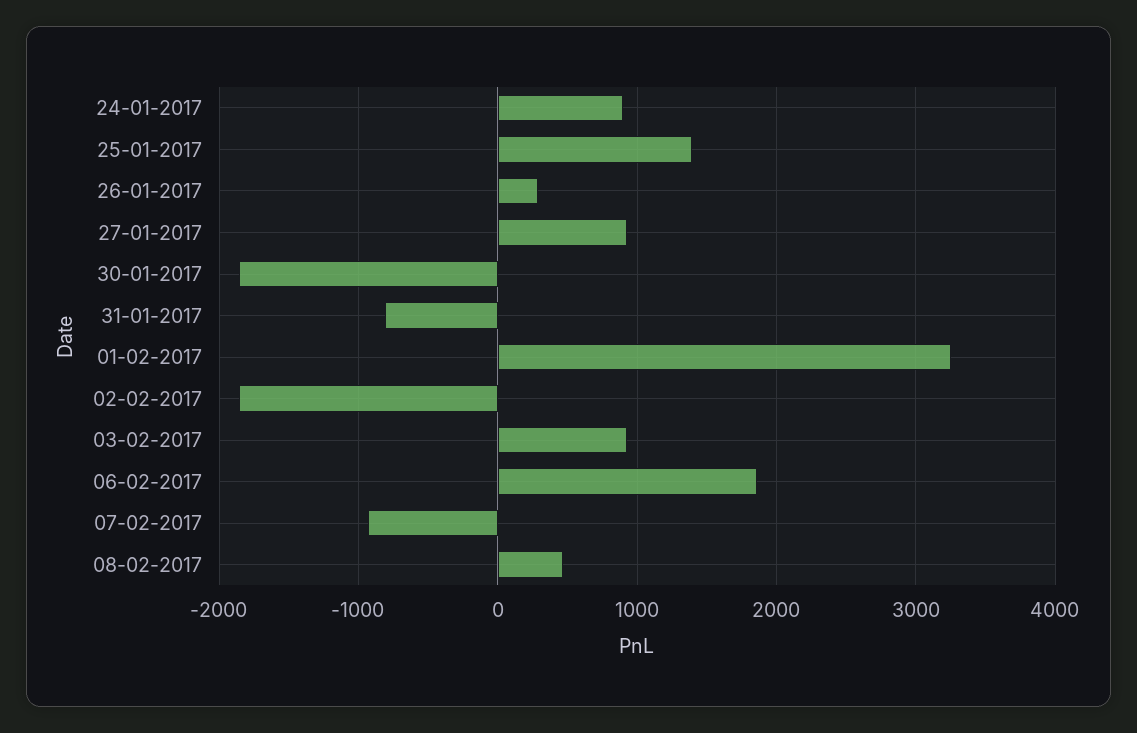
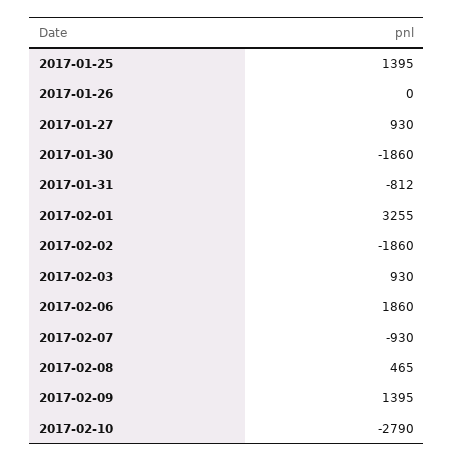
24-01-2017: 900 -> none
26-01-2017: 300 -> 0
2017-02-09: none -> 1395
2017-02-10: none -> -2790

